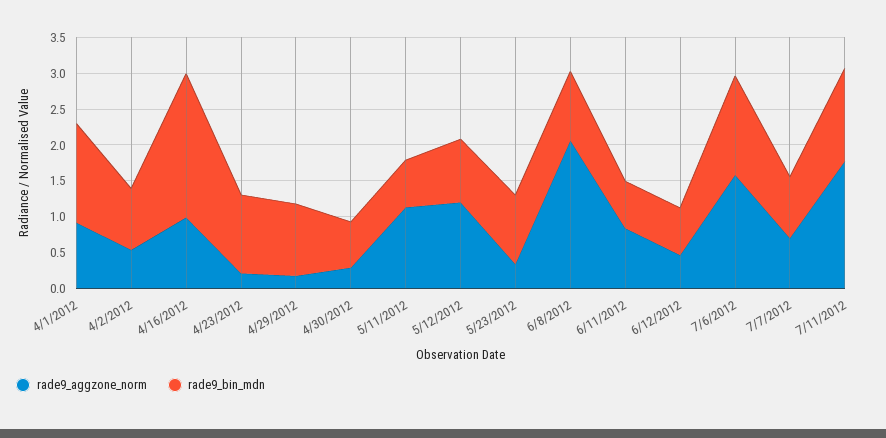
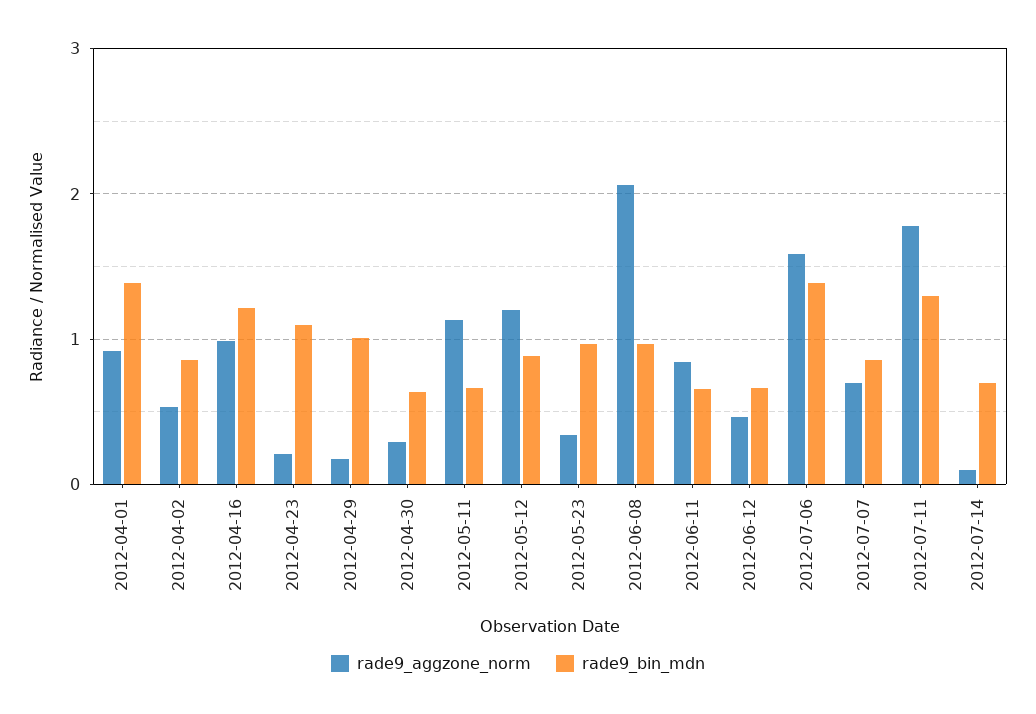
rade9_bin_mdn, 4/16/2012: 2 -> 1.2
rade9_aggzone_norm, 2012-07-14: none -> 0.1
rade9_bin_mdn, 2012-07-14: none -> 0.7

